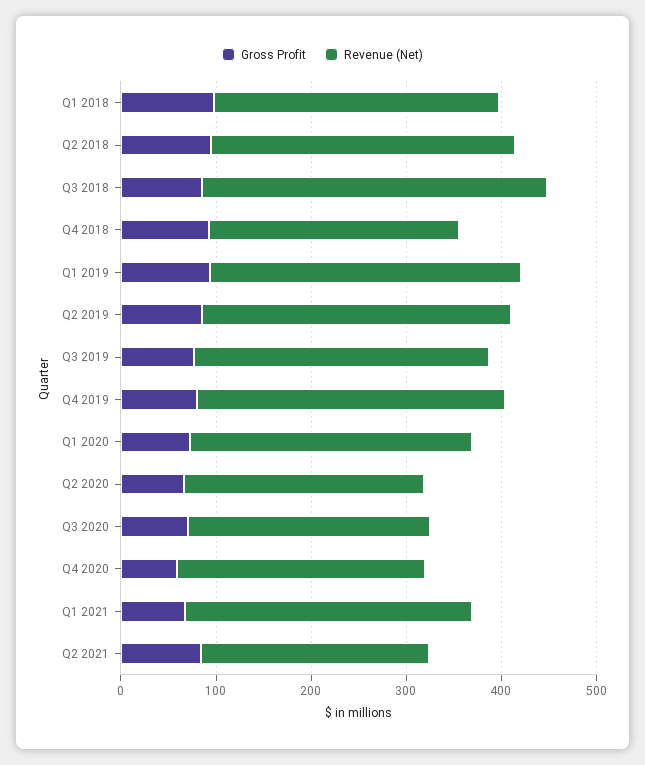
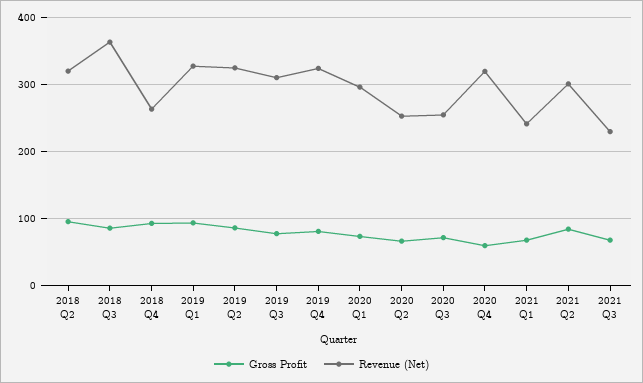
Gross Profit, Q1 2018: 100 -> none
Revenue (Net), Q1 2018: 300 -> none
Revenue (Net), Q4 2020: 260 -> 320
Revenue (Net), Q1 2021: 300 -> 240
Revenue (Net), Q2 2021: 240 -> 300
Gross Profit, 2021 Q3: none -> 70
Revenue (Net), 2021 Q3: none -> 230

